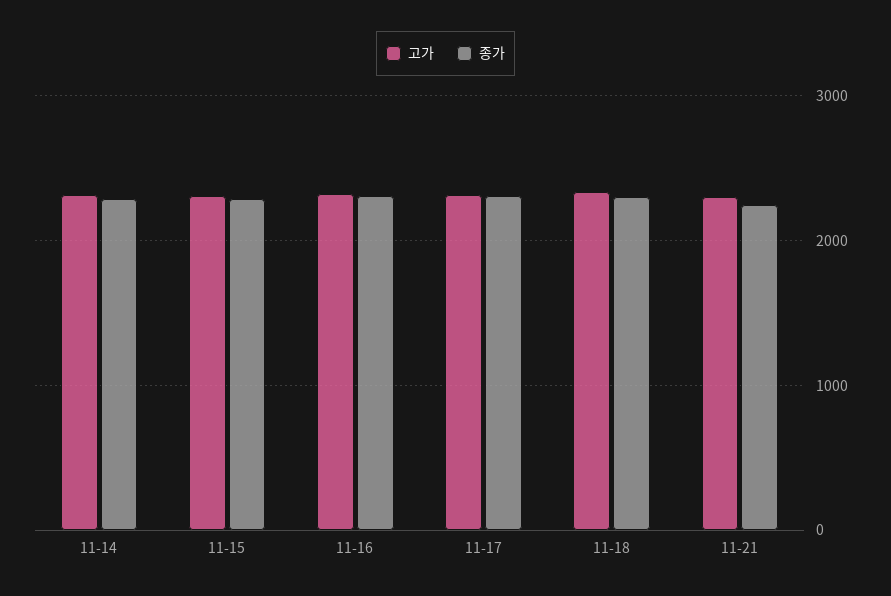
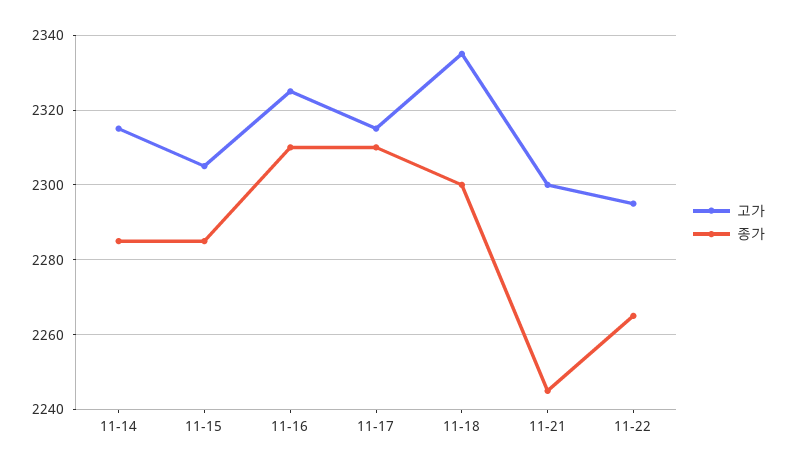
고가, 11-22: none -> 2295
종가, 11-22: none -> 2265

